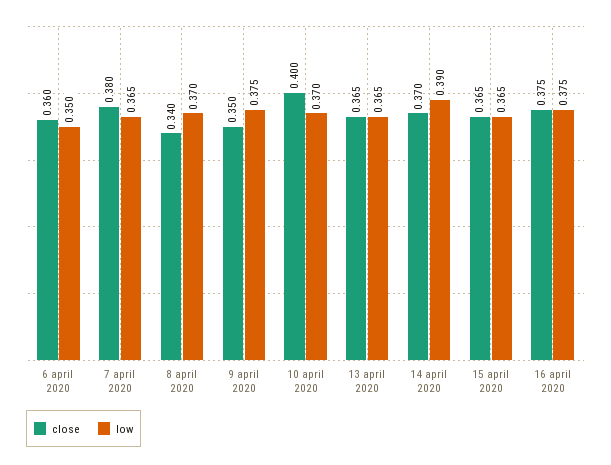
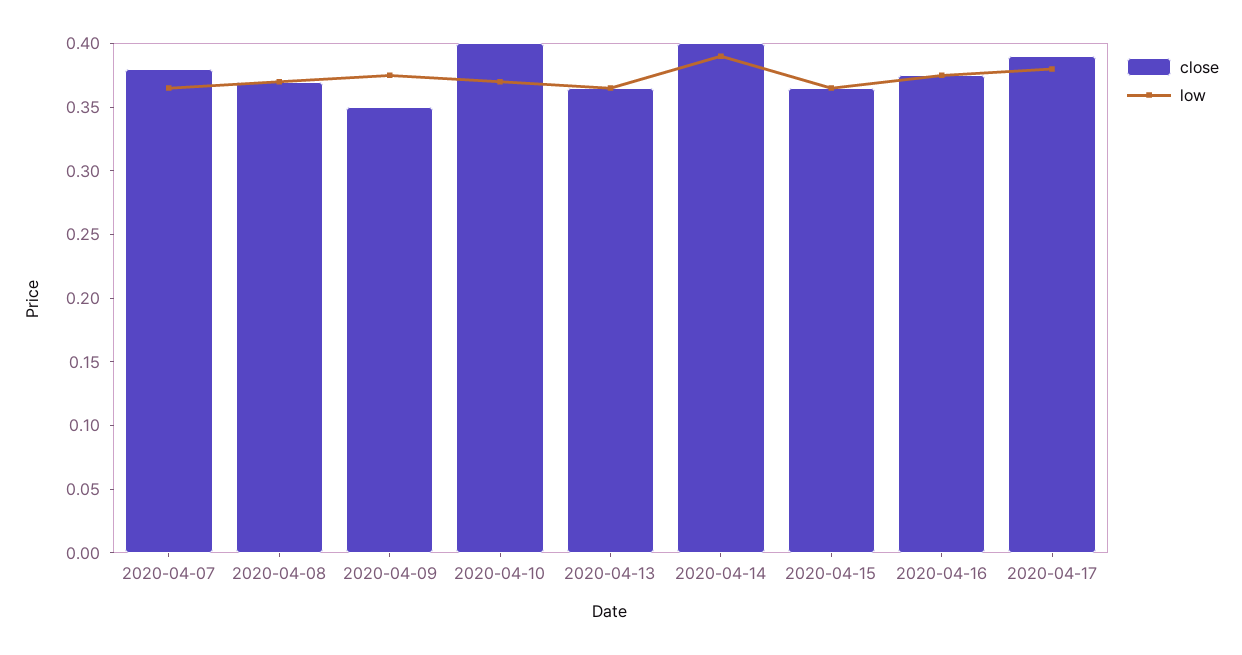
close, 6 april 2020: 0.36 -> none
low, 6 april 2020: 0.35 -> none
close, 8 april 2020: 0.34 -> 0.37
close, 14 april 2020: 0.37 -> 0.4
close, 2020-04-17: none -> 0.39
low, 2020-04-17: none -> 0.38

